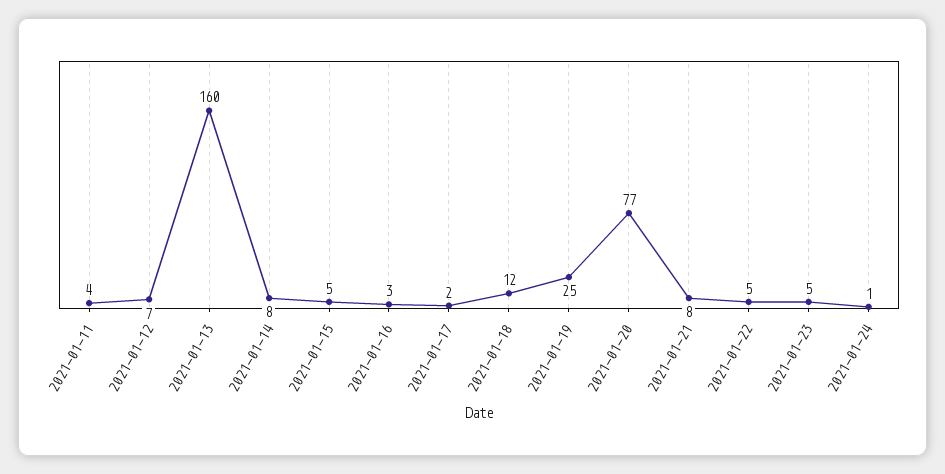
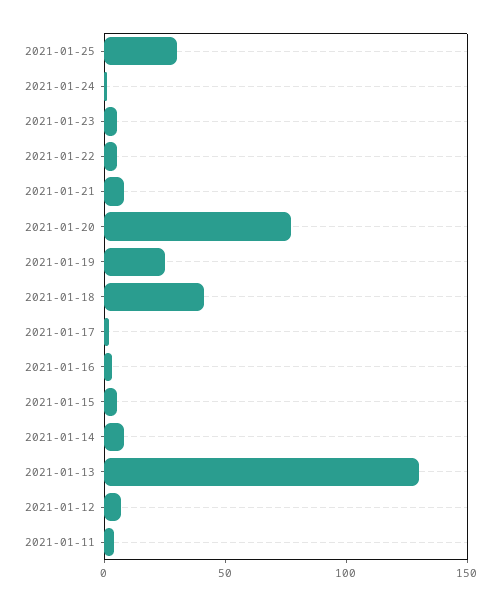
2021-01-13: 160 -> 130
2021-01-18: 12 -> 40
2021-01-25: none -> 30

